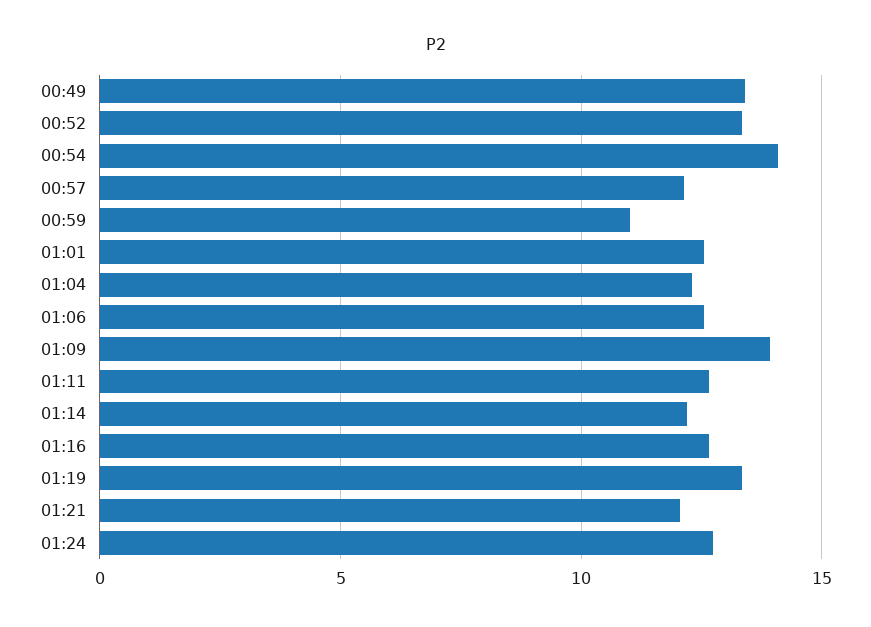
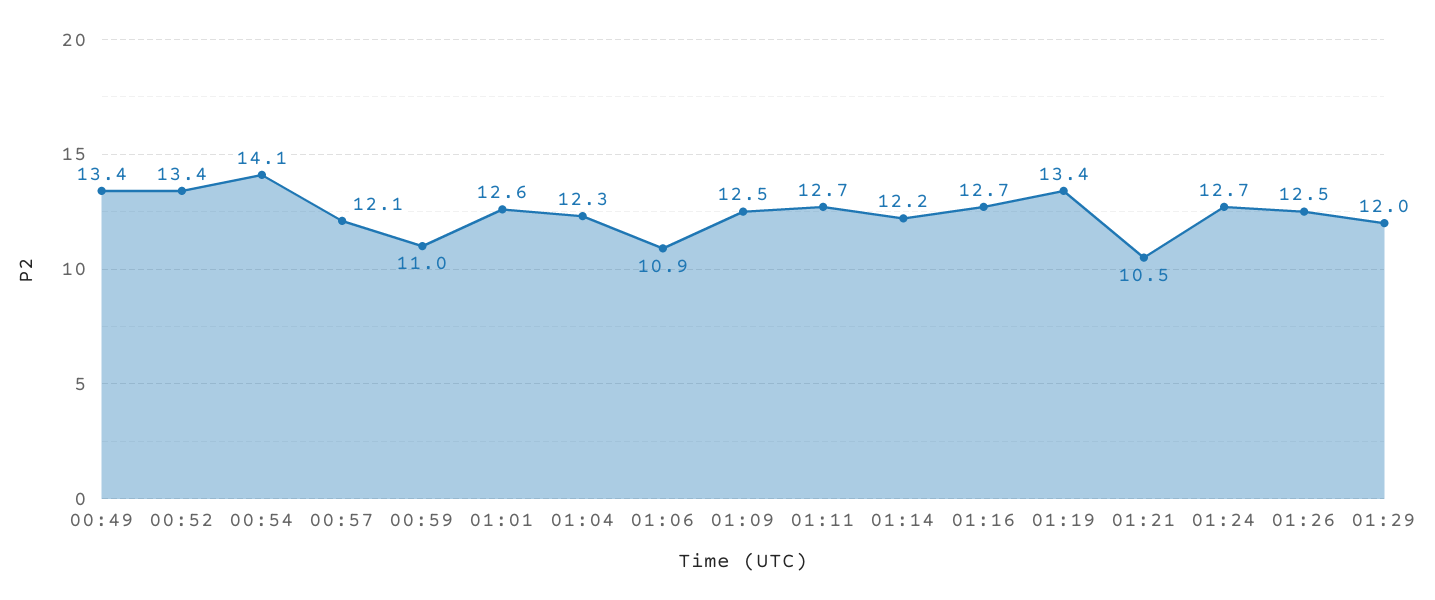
01:06: 12.5 -> 10.9
01:09: 14 -> 12.5
01:21: 12 -> 10.5
01:26: none -> 12.5
01:29: none -> 12

